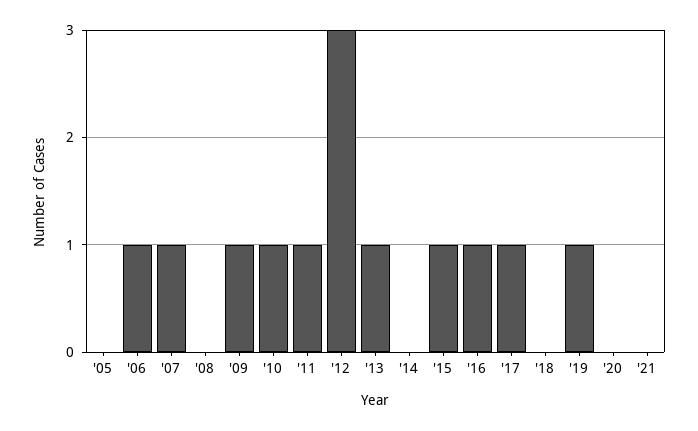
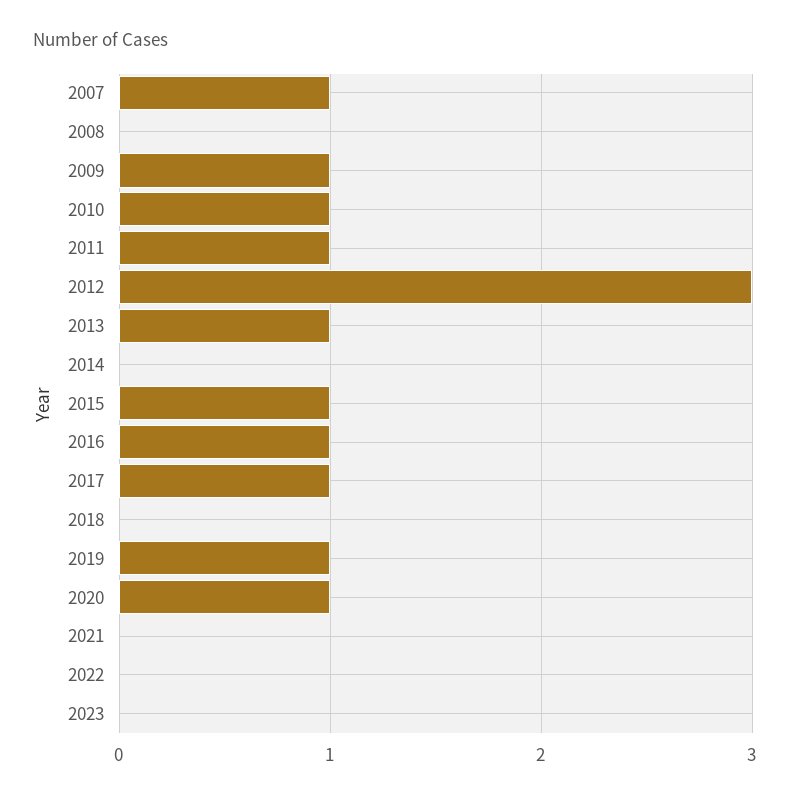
'05: 0 -> none
'06: 1 -> none
'20: 0 -> 1
2022: none -> 0
2023: none -> 0

